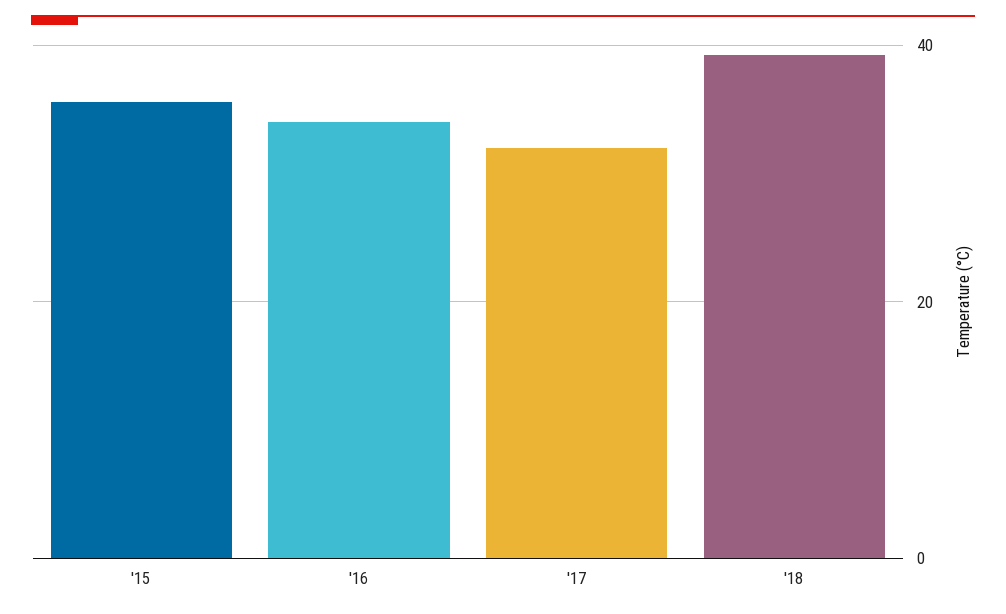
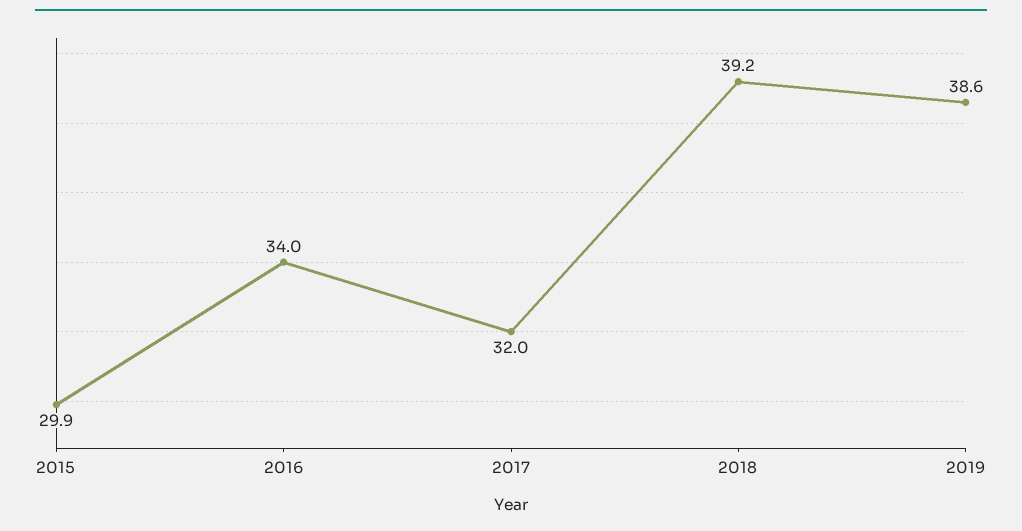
'15: 36 -> 29.9
2019: none -> 38.6

